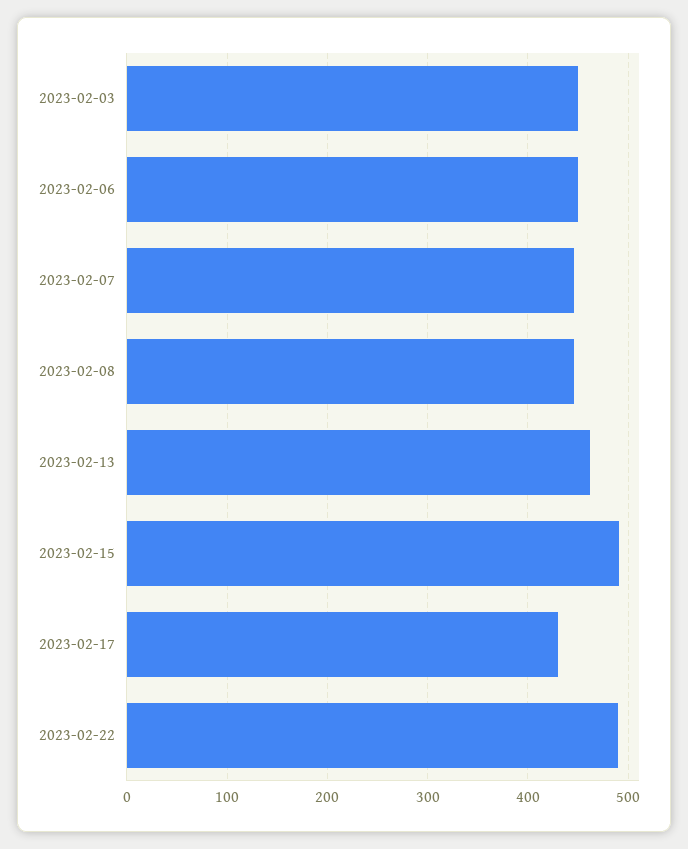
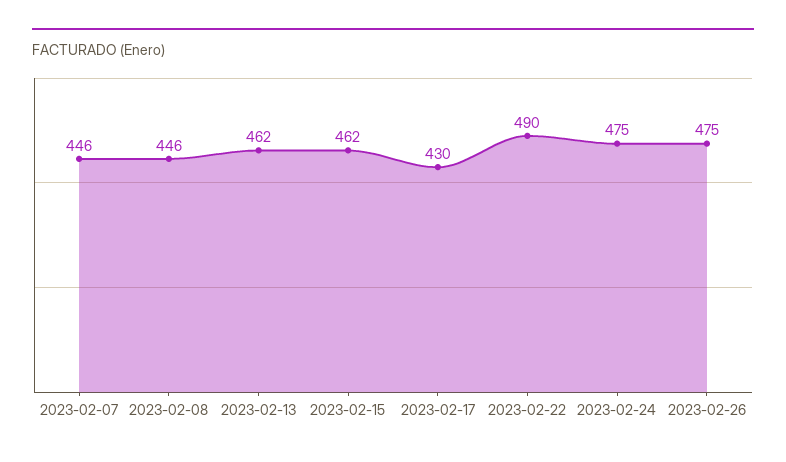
2023-02-03: 450 -> none
2023-02-06: 450 -> none
2023-02-15: 490 -> 462
2023-02-24: none -> 475
2023-02-26: none -> 475

